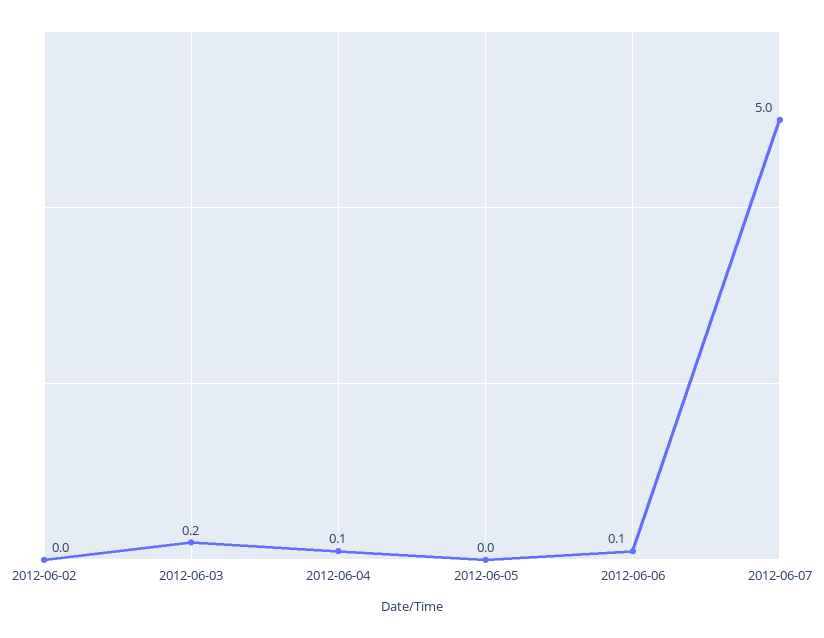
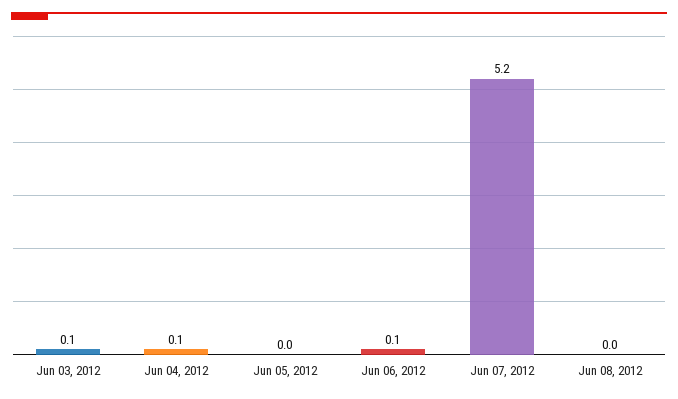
2012-06-02: 0 -> none
2012-06-03: 0.2 -> 0.1
2012-06-07: 5 -> 5.2
Jun 08, 2012: none -> 0

